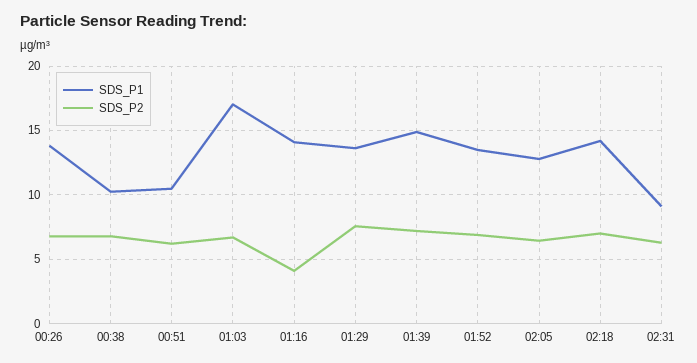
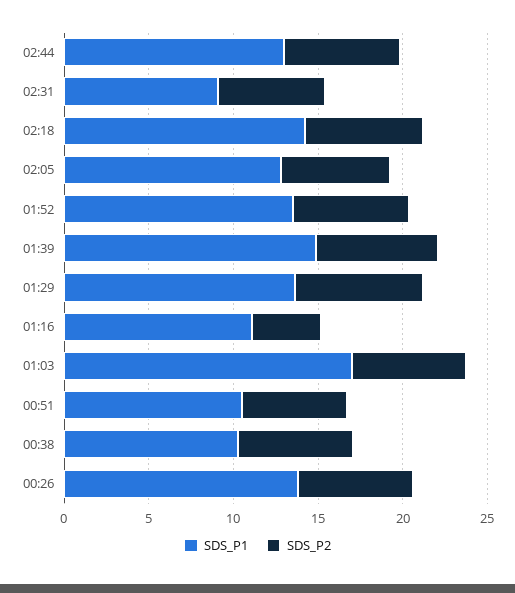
SDS_P1, 01:16: 14 -> 11
SDS_P1, 02:44: none -> 13
SDS_P2, 02:44: none -> 7

